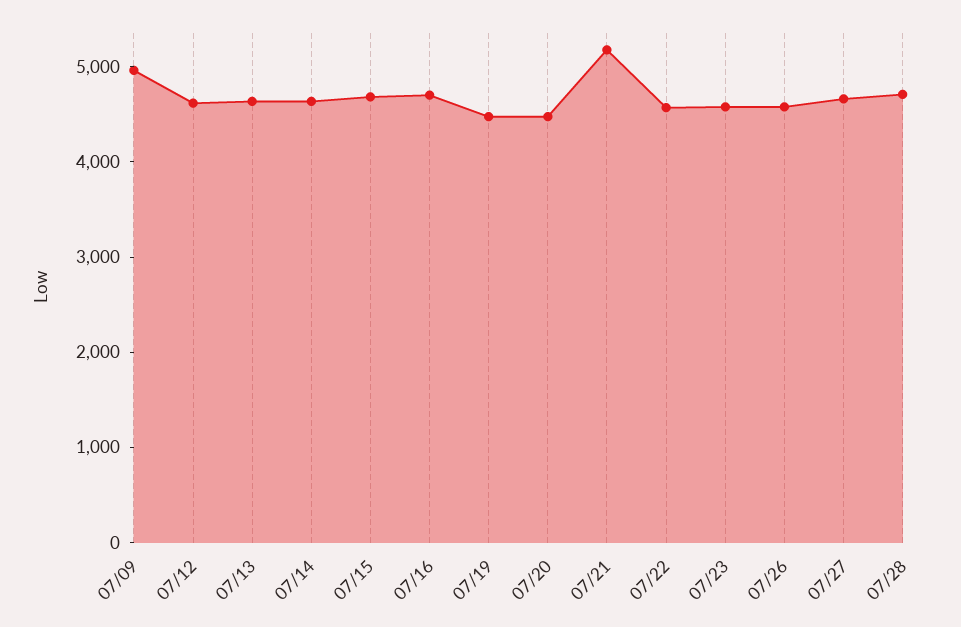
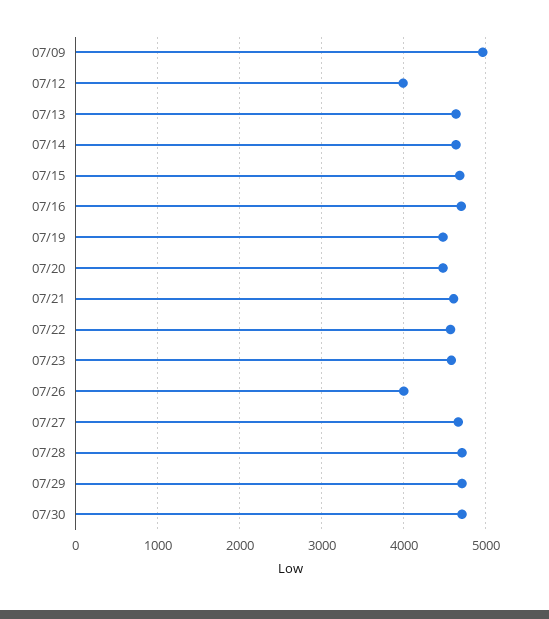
07/12: 4600 -> 4000
07/21: 5200 -> 4600
07/26: 4600 -> 4000
07/29: none -> 4700
07/30: none -> 4700

